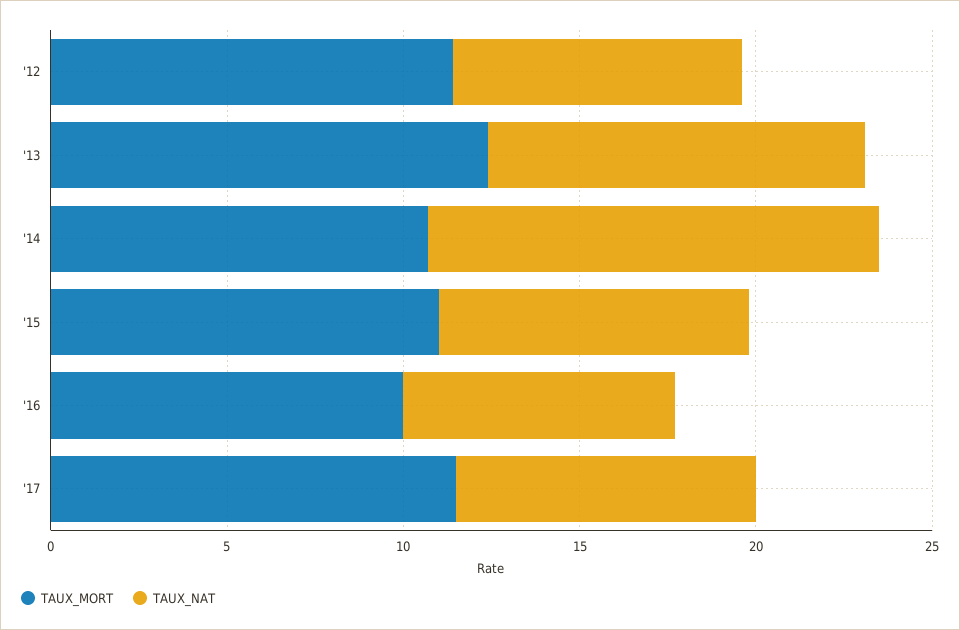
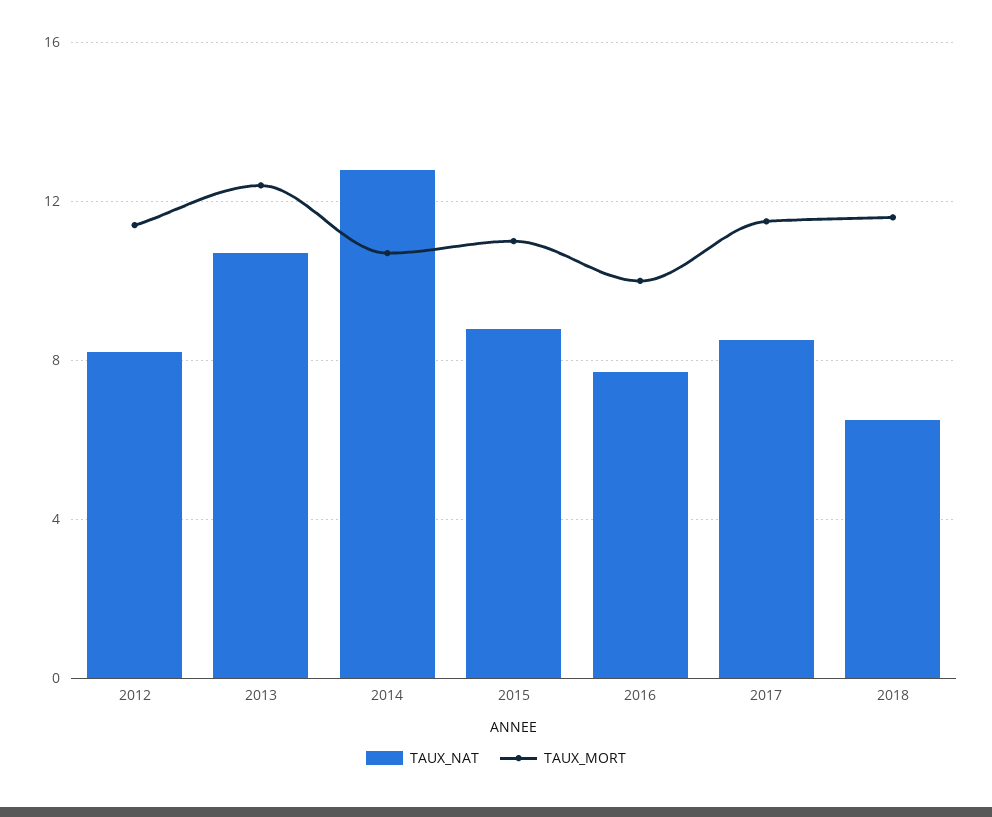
TAUX_NAT, 2018: none -> 6.5
TAUX_MORT, 2018: none -> 11.5

